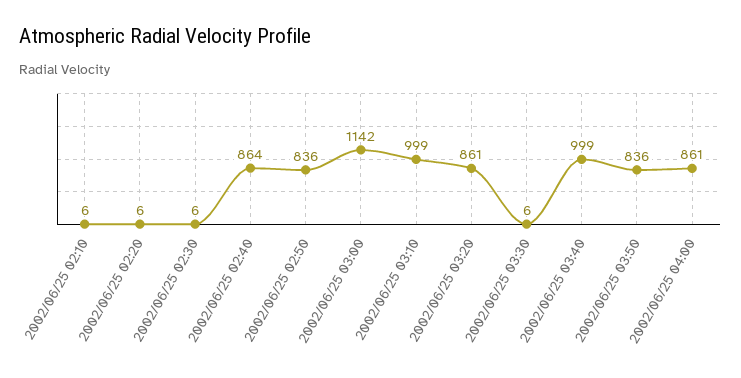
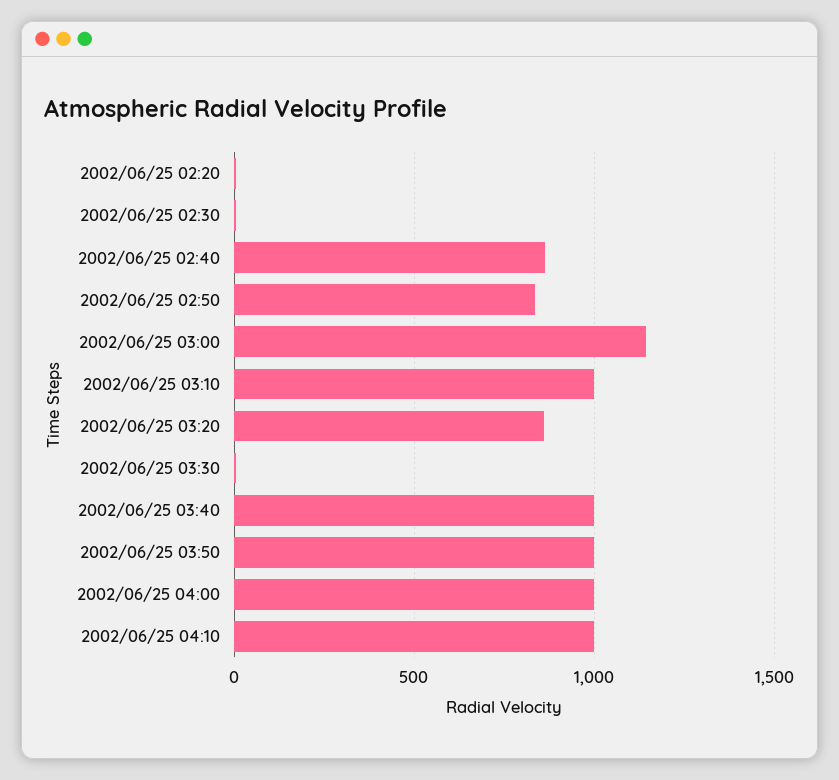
2002/06/25 02:10: 6 -> none
2002/06/25 03:50: 836 -> 1000
2002/06/25 04:00: 861 -> 1000
2002/06/25 04:10: none -> 1000

